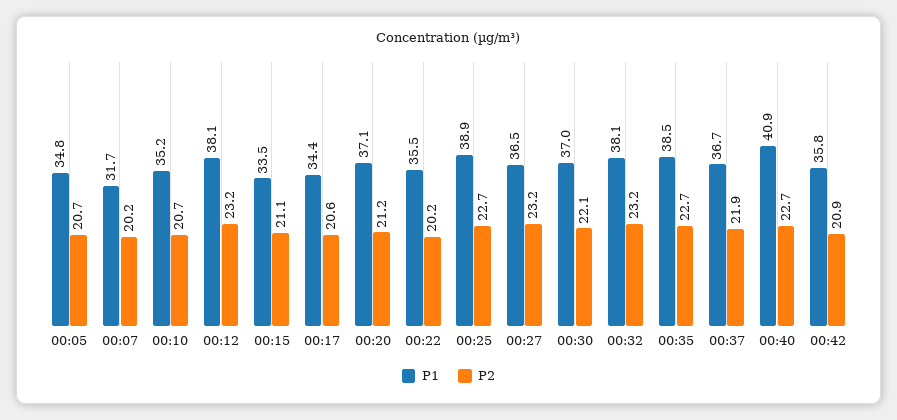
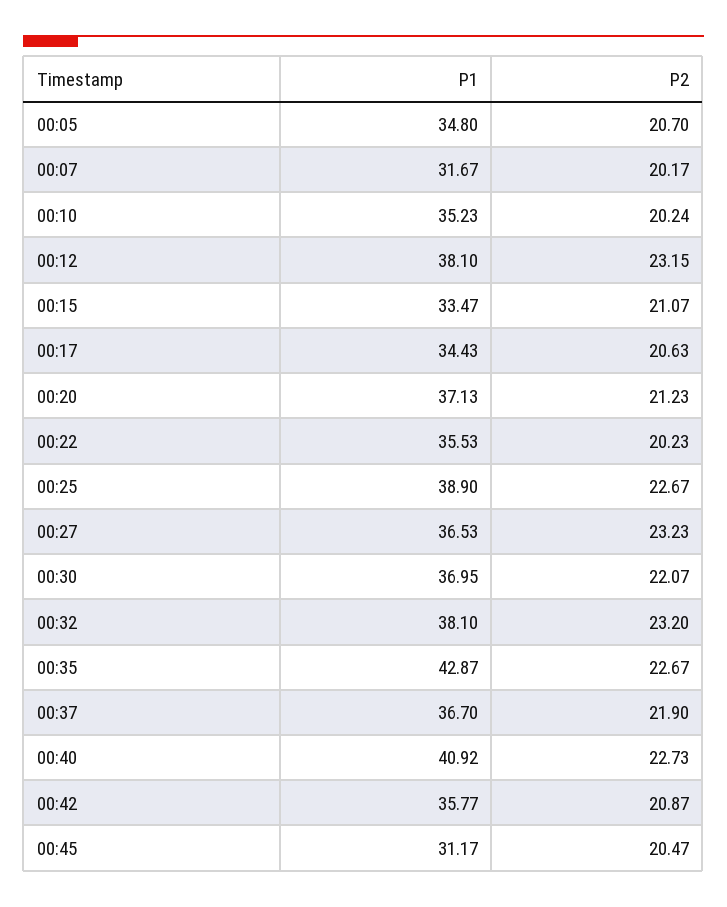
P2, 00:10: 20.7 -> 20.24
P1, 00:35: 38.5 -> 42.87
P1, 00:45: none -> 31.17
P2, 00:45: none -> 20.47

